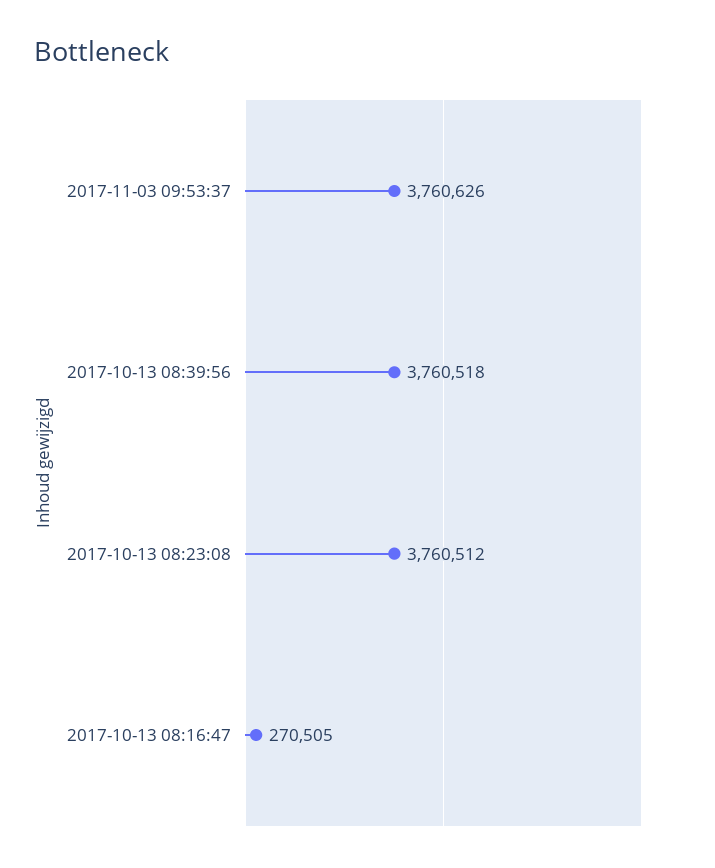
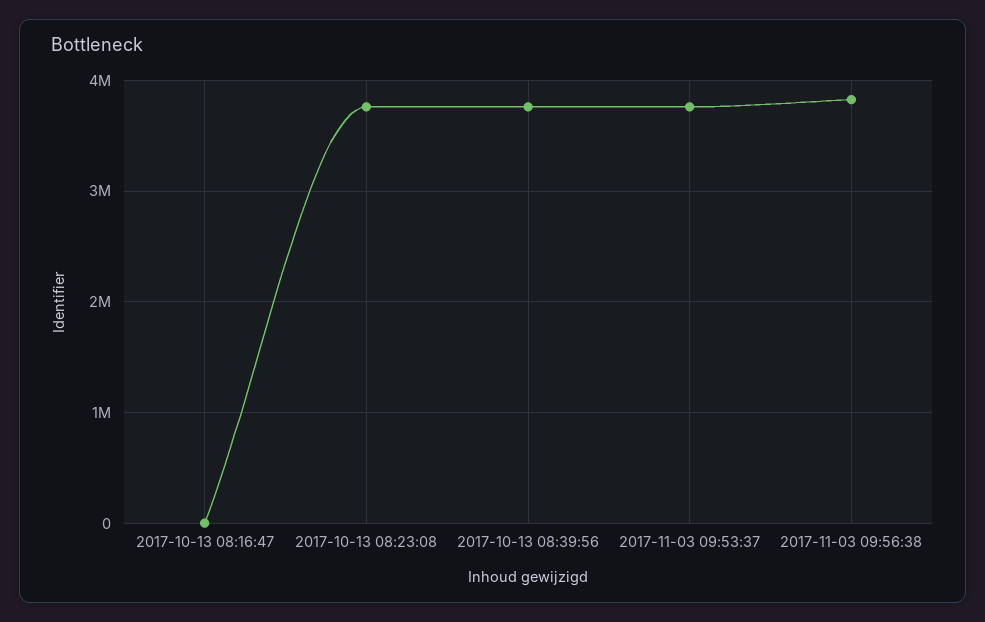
2017-10-13 08:16:47: 270505 -> 0
2017-11-03 09:56:38: none -> 3800000

